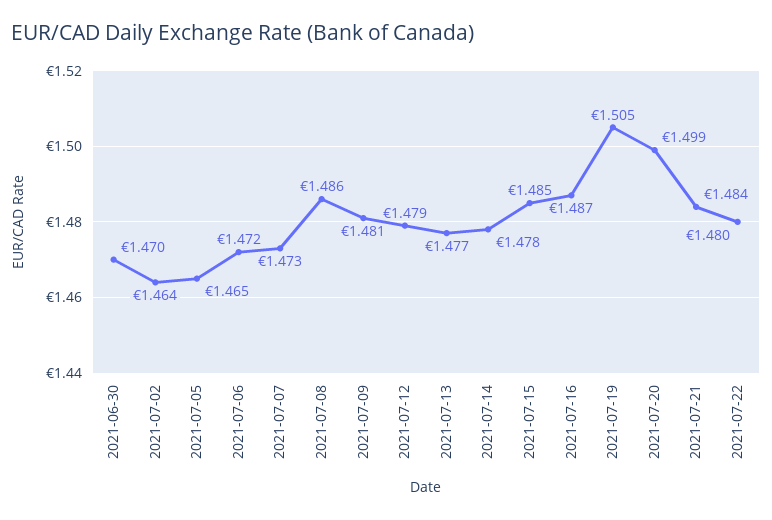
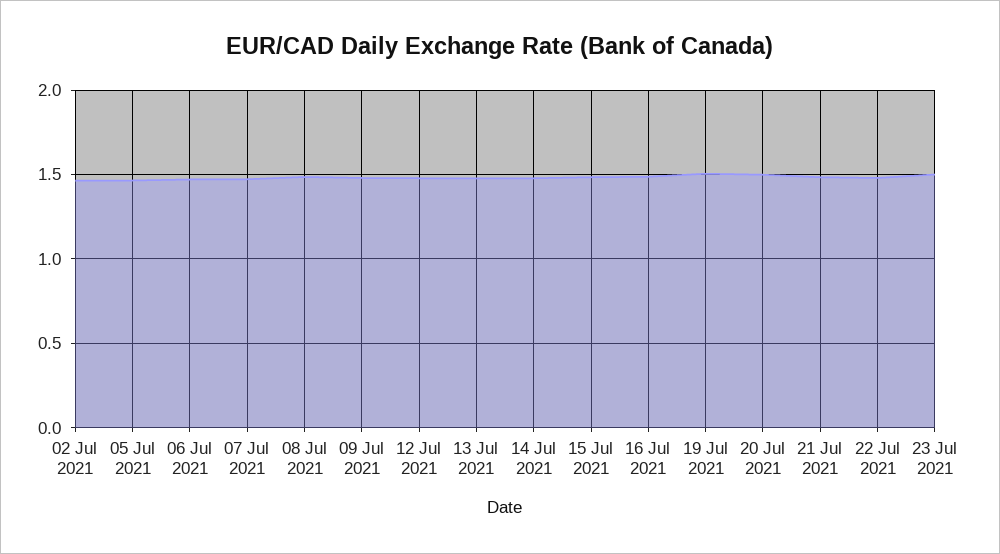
2021-06-30: 1.47 -> none
23 Jul 2021: none -> 1.5

